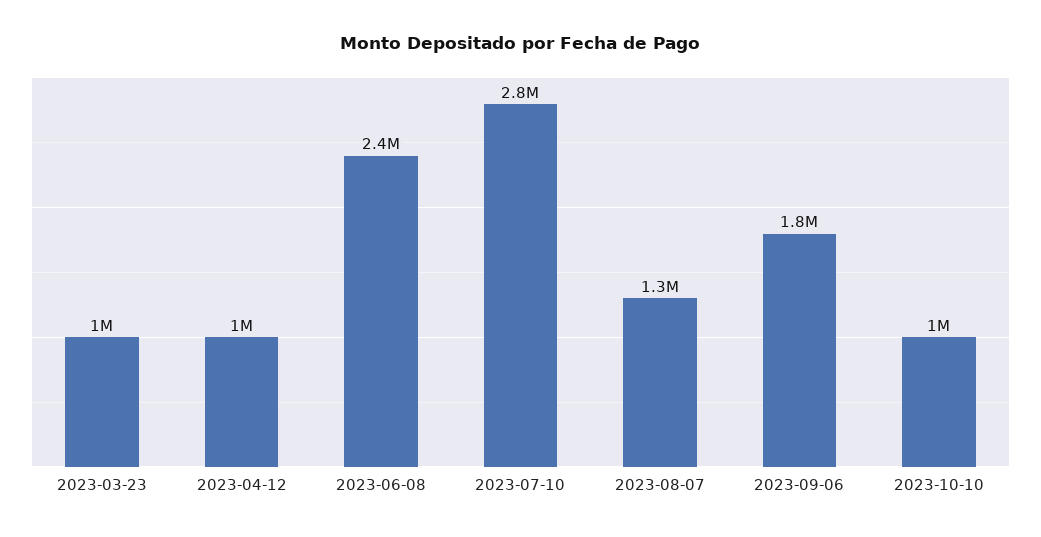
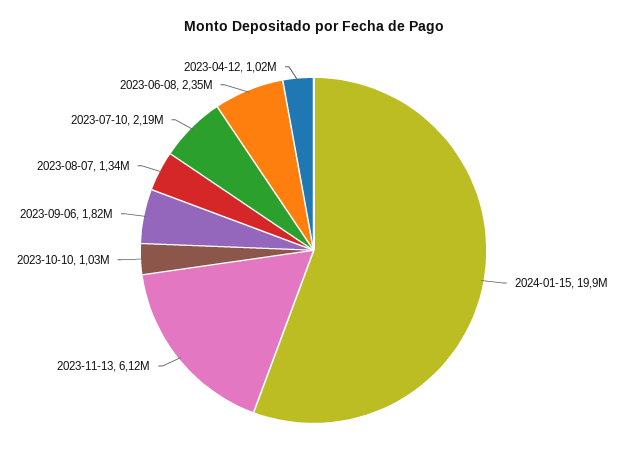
2023-03-23: 1000000 -> none
2023-07-10: 2800000 -> 2190000
2024-01-15: none -> 19900000
2023-11-13: none -> 6120000

